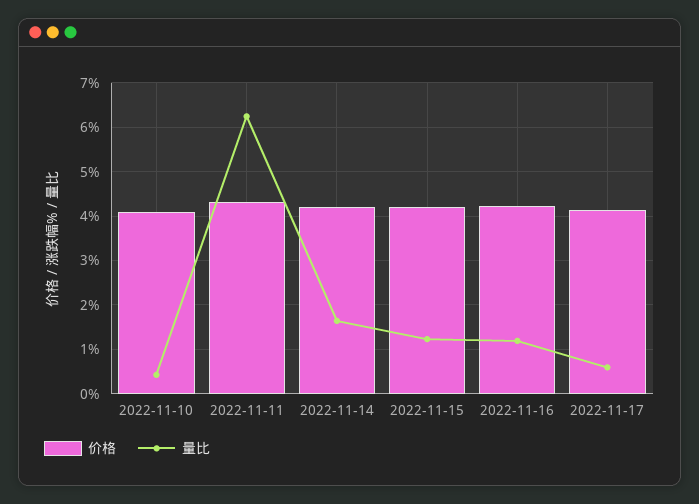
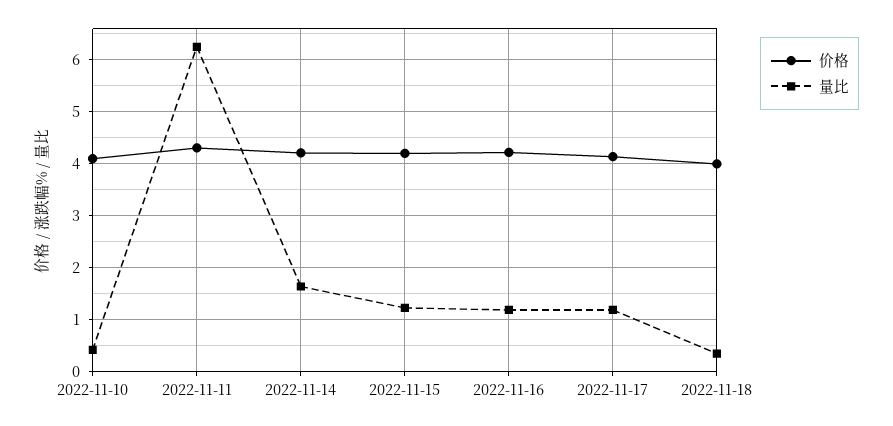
量比, 2022-11-17: 0.6 -> 1.2
价格, 2022-11-18: none -> 4
量比, 2022-11-18: none -> 0.4

